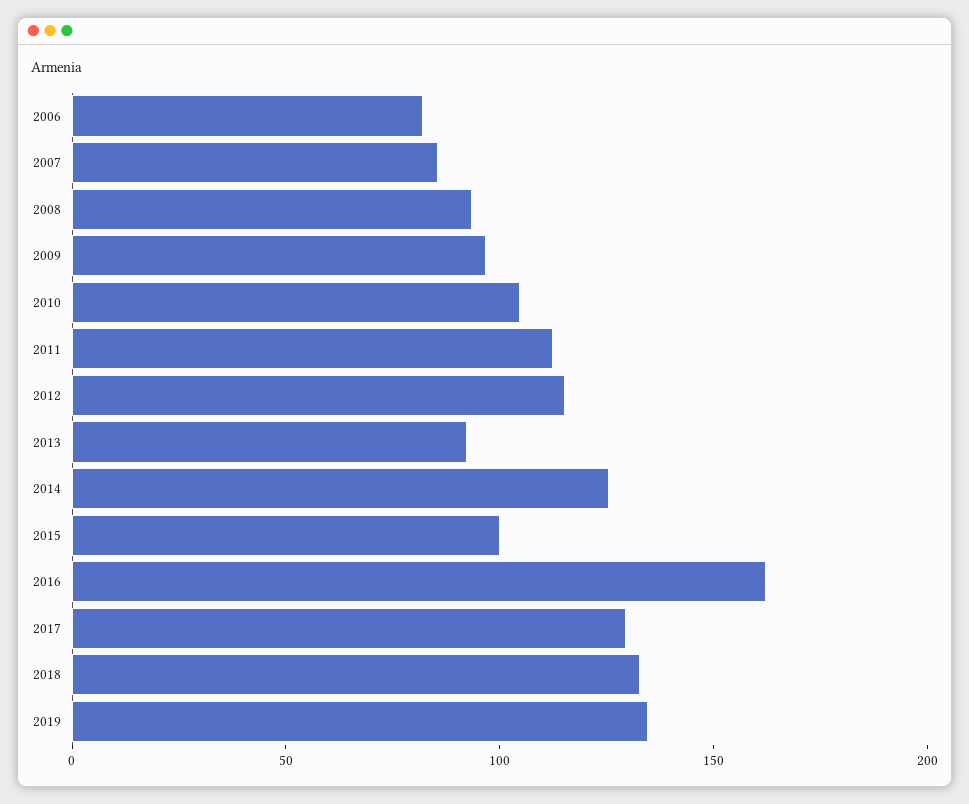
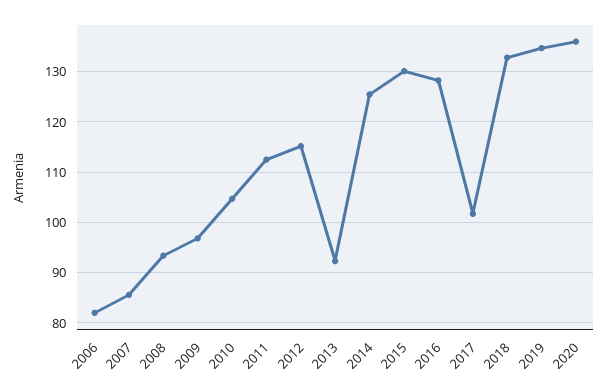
2015: 100 -> 130
2016: 160 -> 128
2017: 130 -> 102
2020: none -> 136

